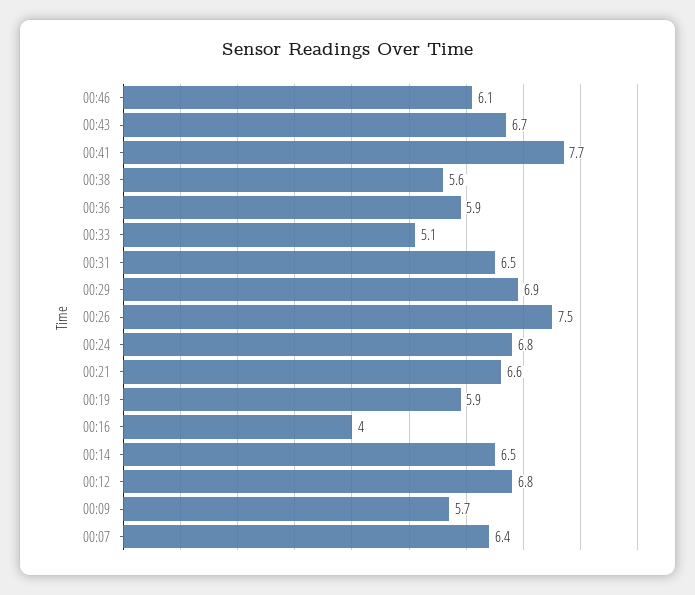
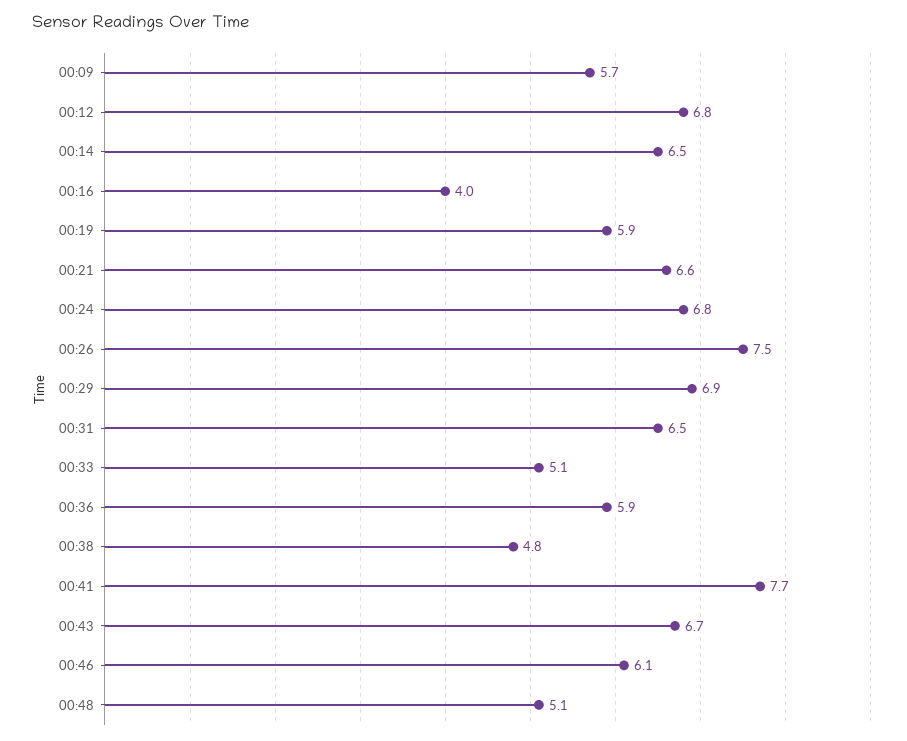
00:38: 5.6 -> 4.8
00:07: 6.4 -> none
00:48: none -> 5.1

